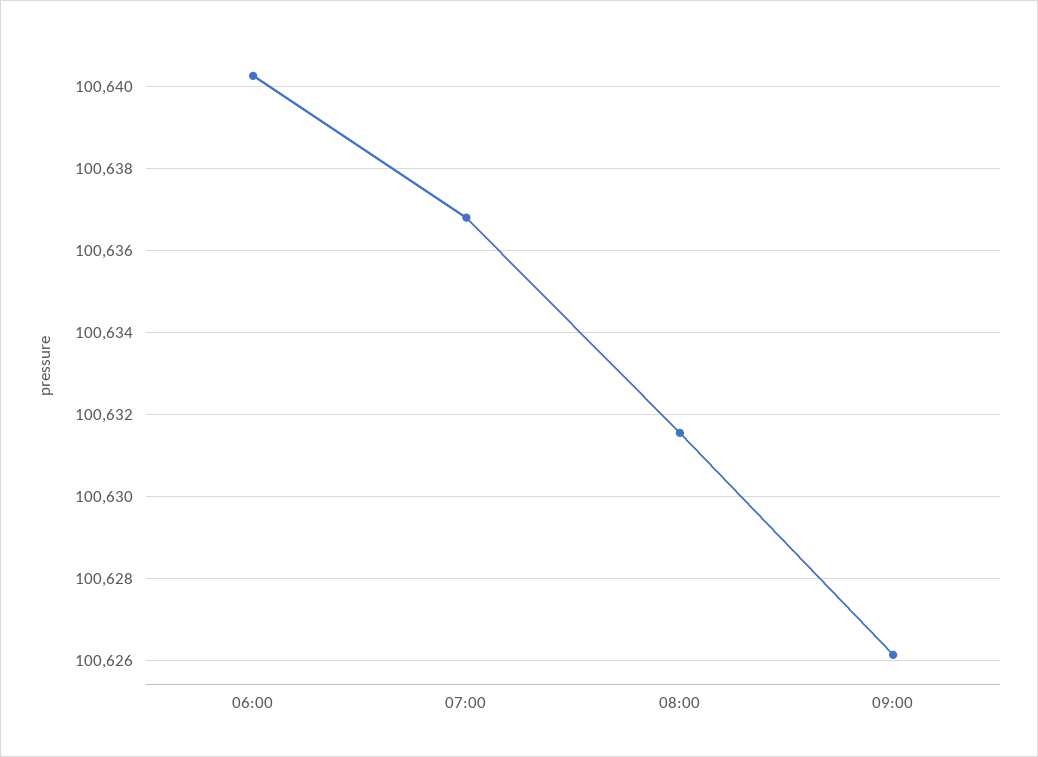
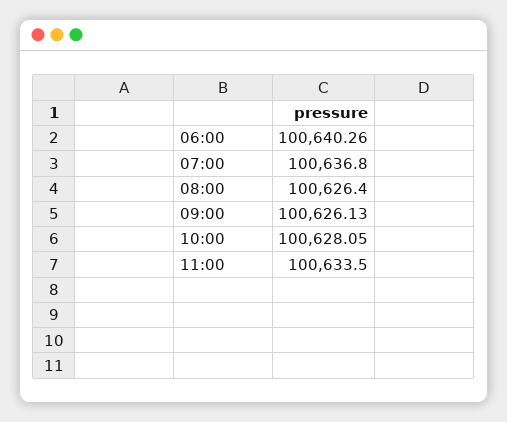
08:00: 100631.6 -> 100626.4
10:00: none -> 100628.05
11:00: none -> 100633.5

